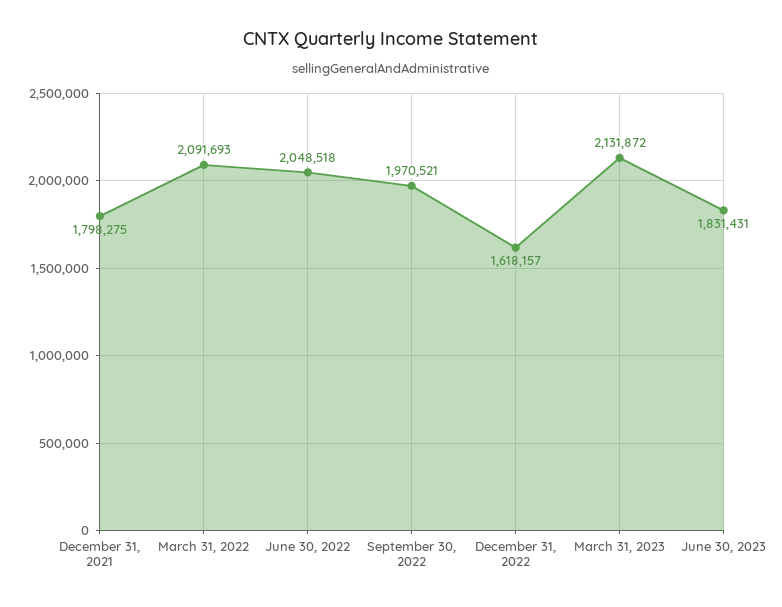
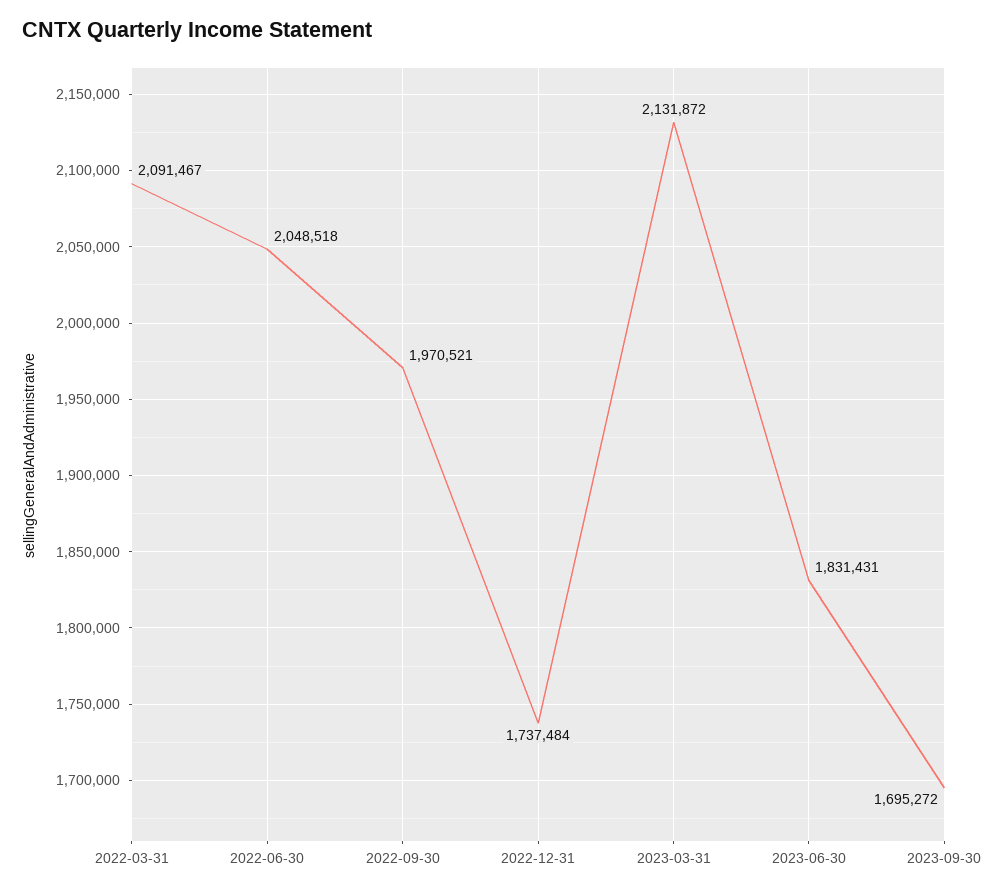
December 31, 2021: 1798275 -> none
March 31, 2022: 2091693 -> 2091467
December 31, 2022: 1618157 -> 1737484
2023-09-30: none -> 1695272

